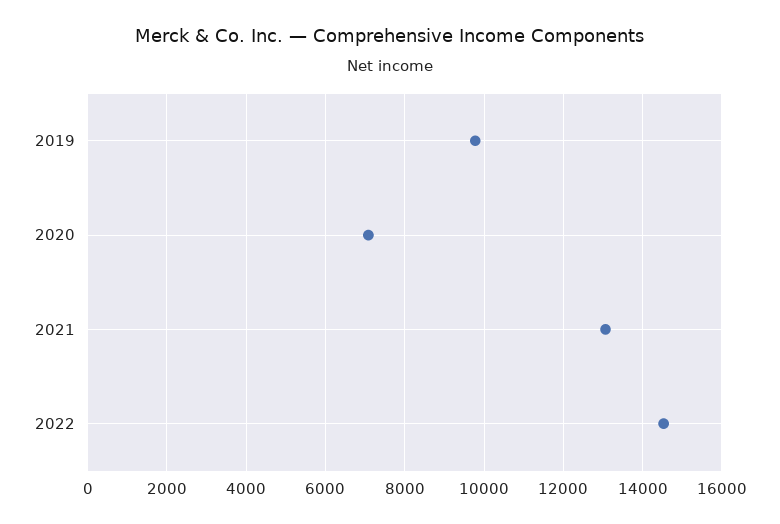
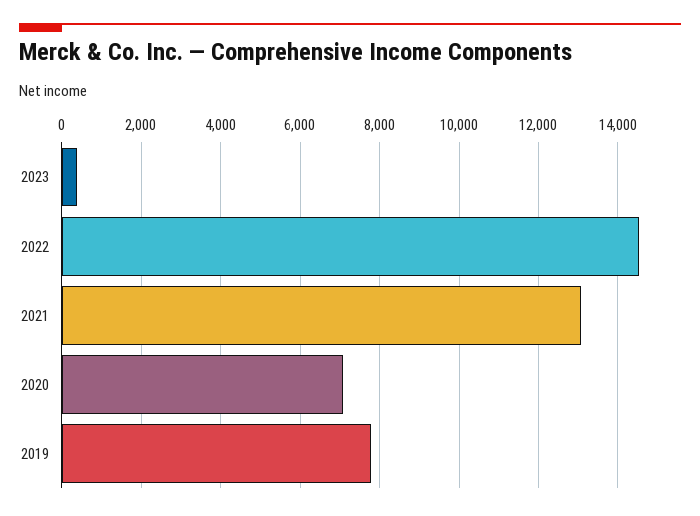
2019: 9800 -> 7800
2023: none -> 400

